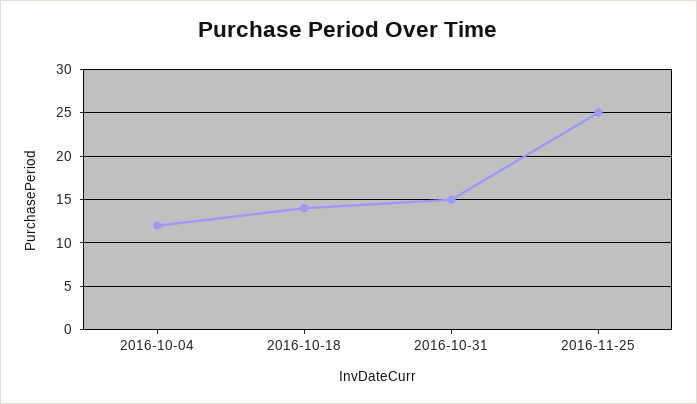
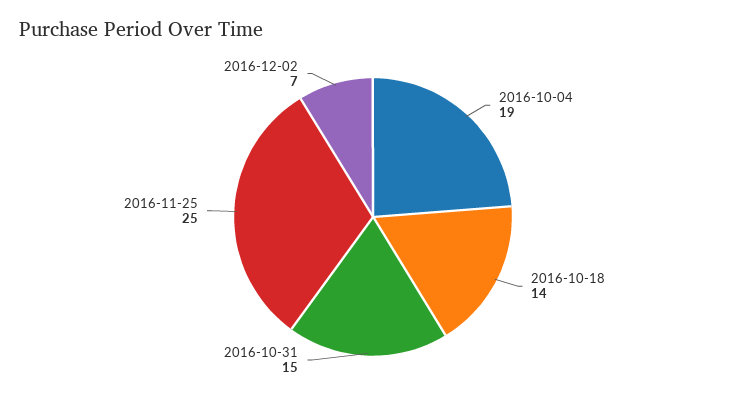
2016-10-04: 12 -> 19
2016-12-02: none -> 7

